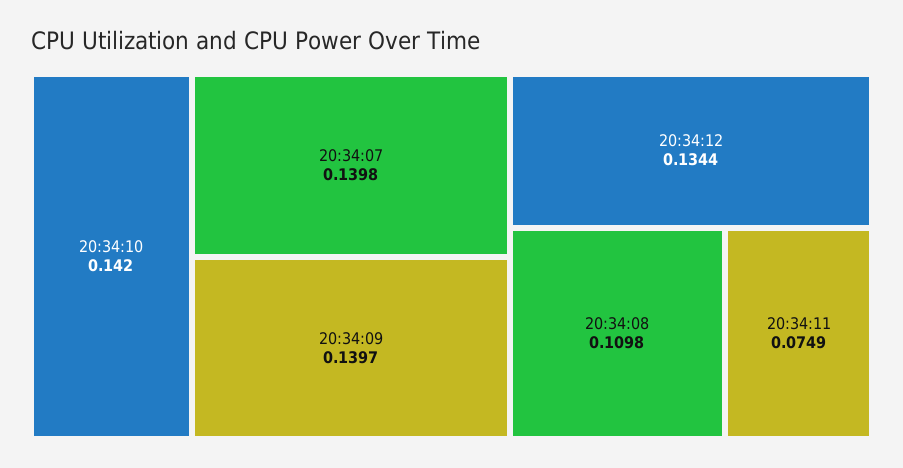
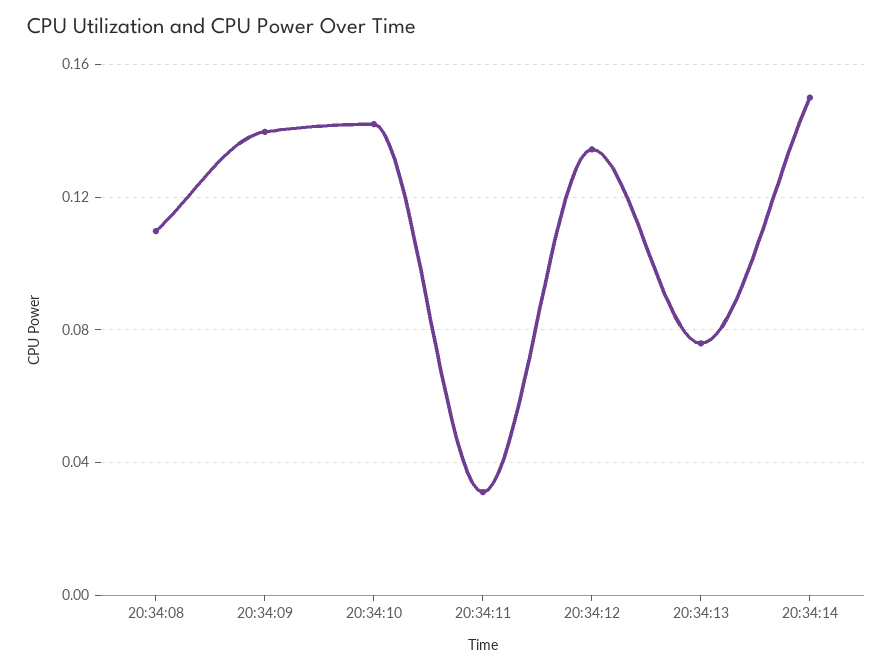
20:34:07: 0.1398 -> none
20:34:11: 0.0749 -> 0.03
20:34:13: none -> 0.075
20:34:14: none -> 0.15

